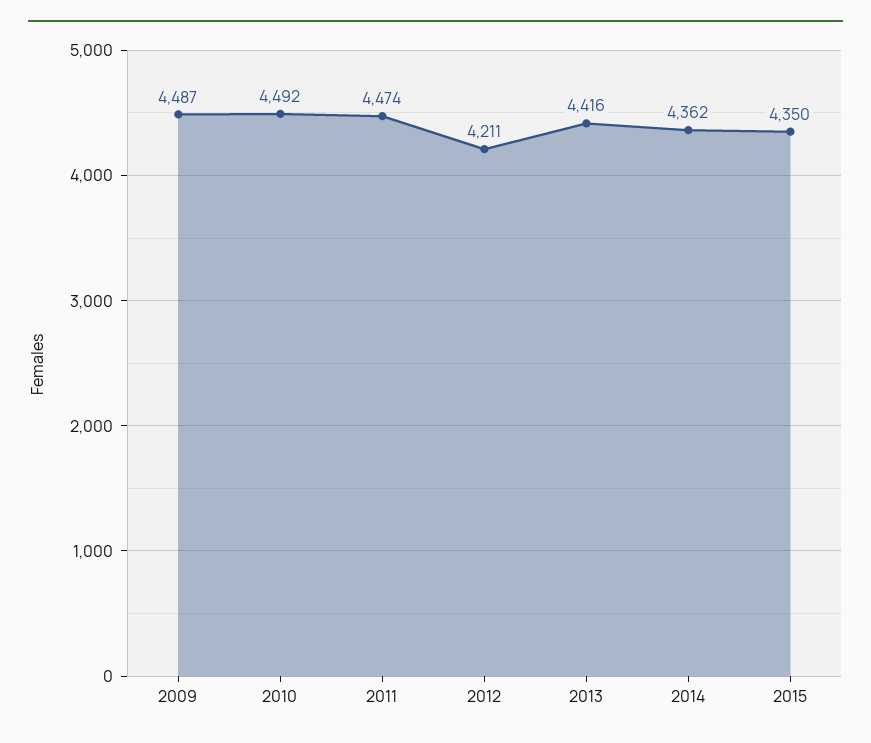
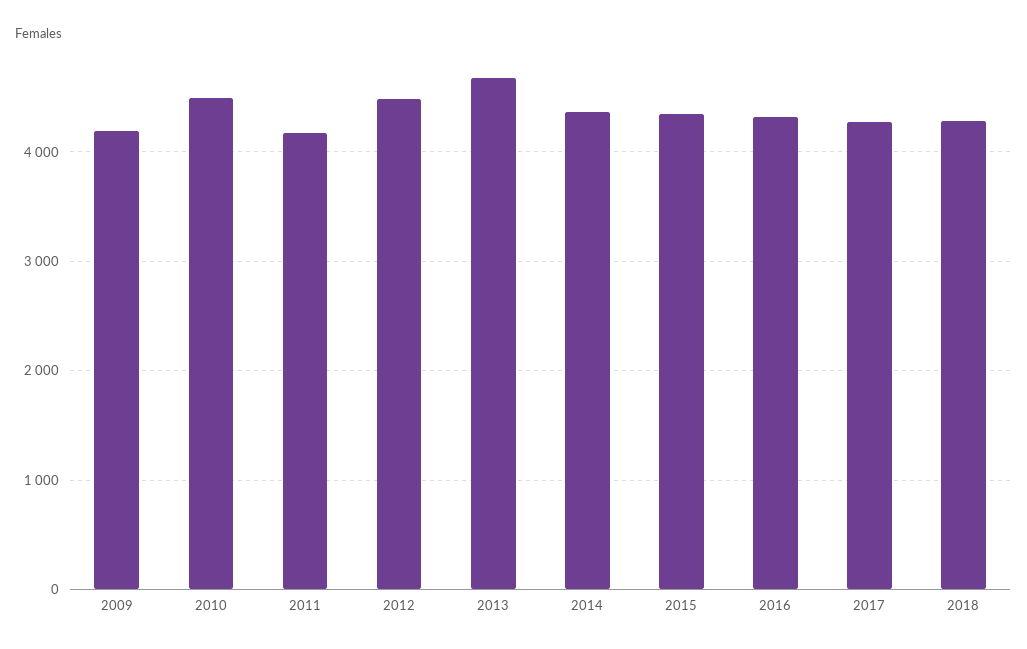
2009: 4487 -> 4200
2011: 4474 -> 4200
2012: 4211 -> 4500
2013: 4416 -> 4700
2016: none -> 4300
2017: none -> 4300
2018: none -> 4300

